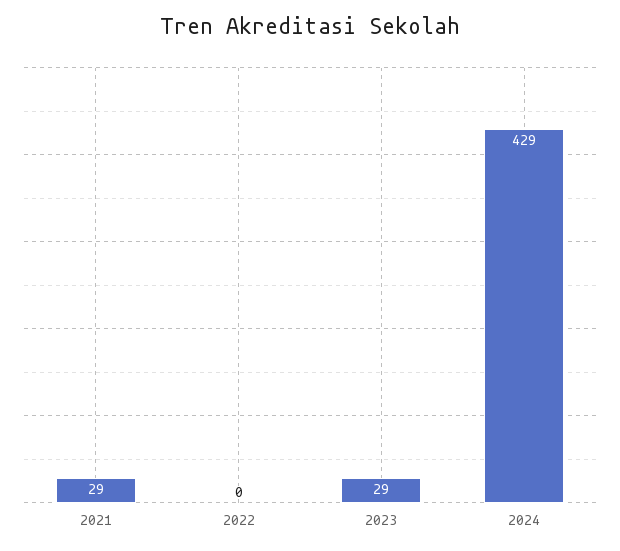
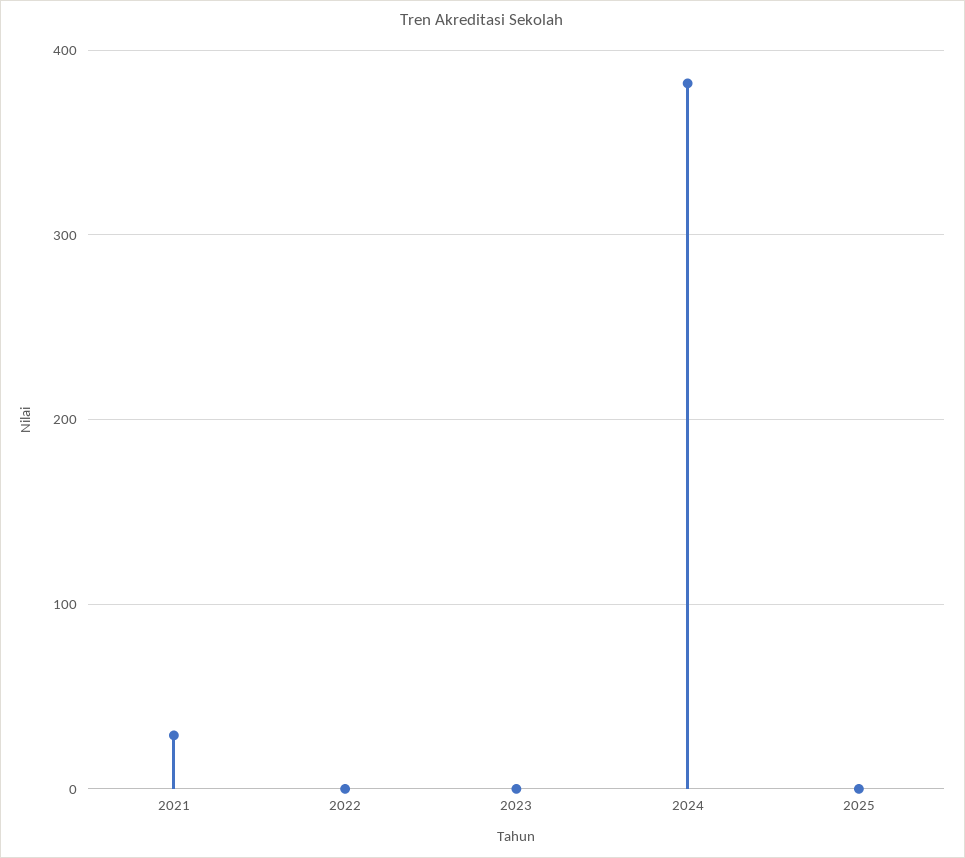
2023: 29 -> 0
2024: 429 -> 380
2025: none -> 0

